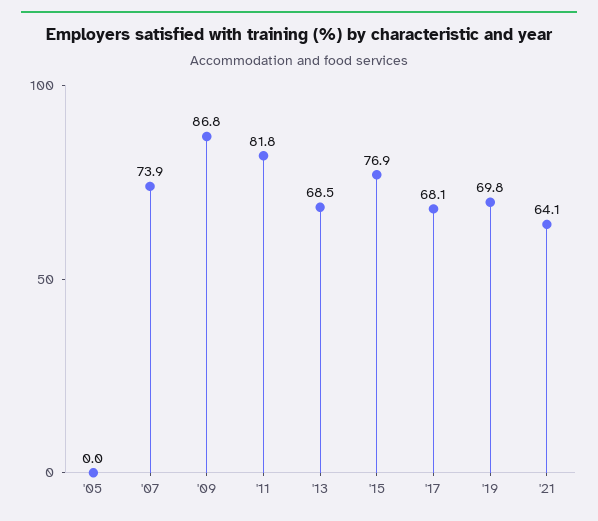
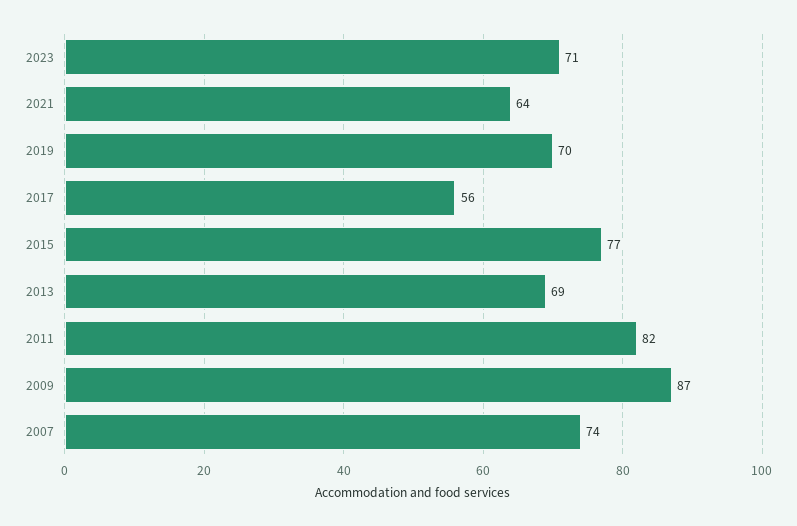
'05: 0 -> none
'17: 68.1 -> 56
2023: none -> 71

